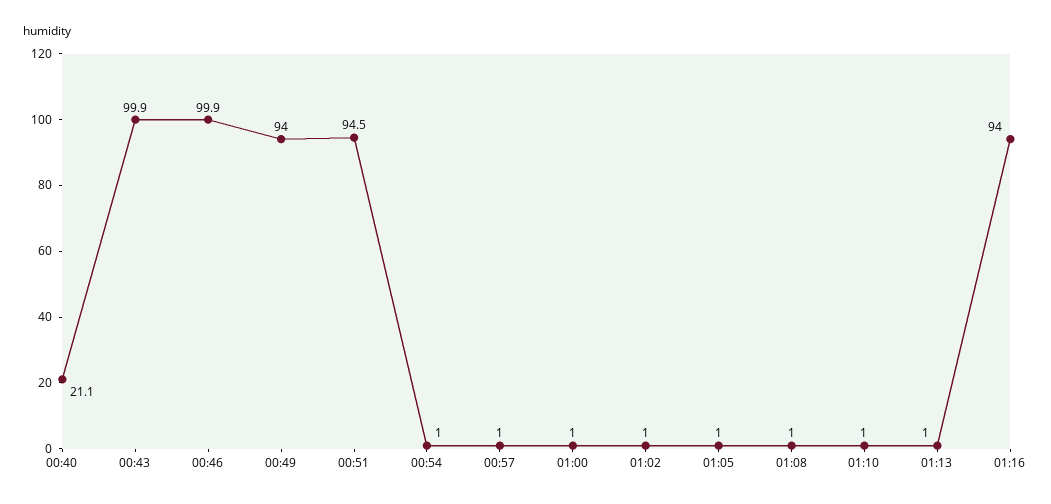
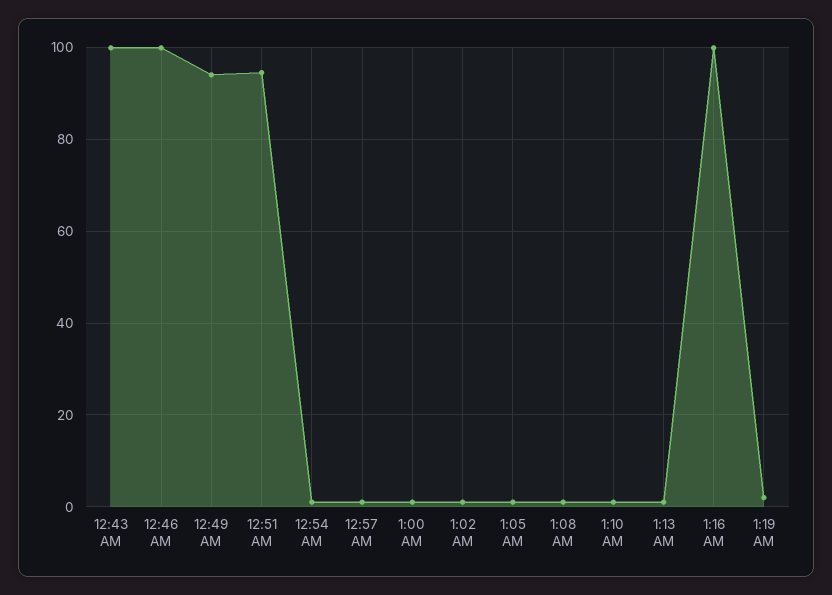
00:40: 21.1 -> none
01:16: 94 -> 100
1:19 AM: none -> 2

